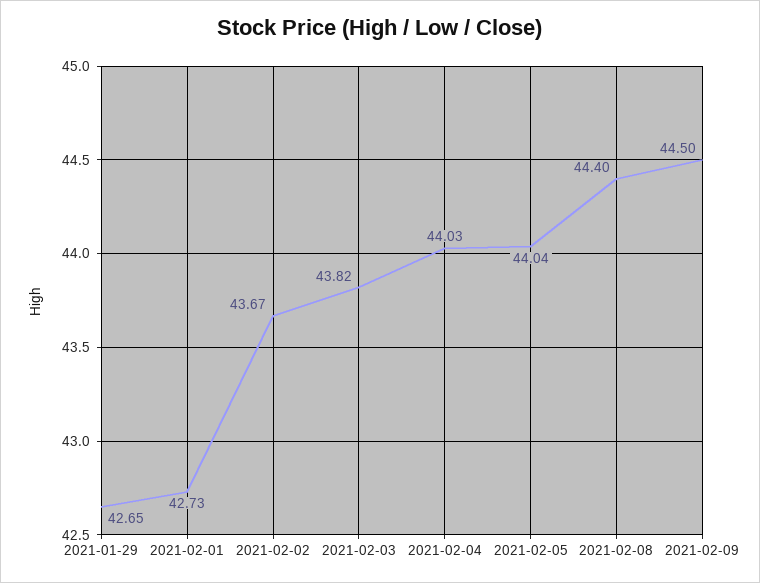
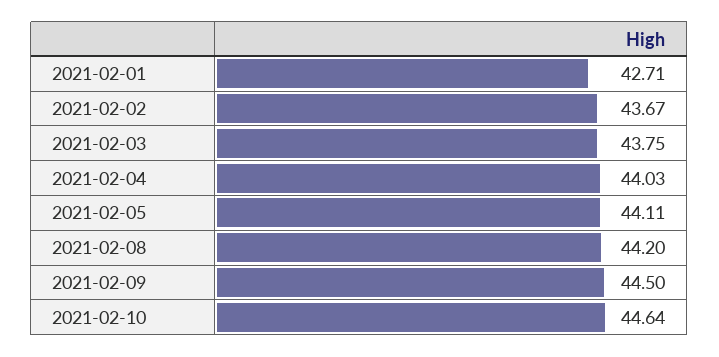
2021-01-29: 42.65 -> none
2021-02-01: 42.73 -> 42.71
2021-02-03: 43.82 -> 43.75
2021-02-05: 44.04 -> 44.11
2021-02-08: 44.4 -> 44.2
2021-02-10: none -> 44.64

